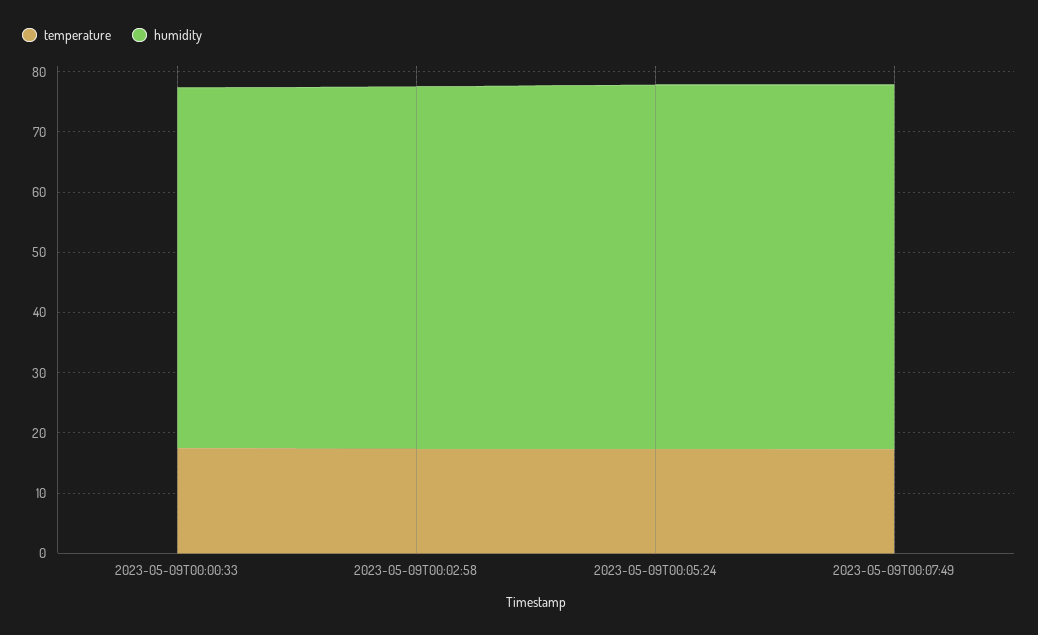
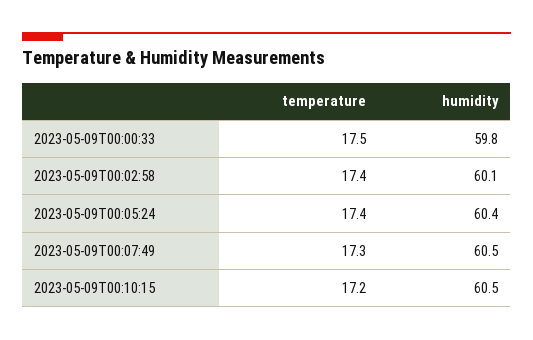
temperature, 2023-05-09T00:10:15: none -> 17.2
humidity, 2023-05-09T00:10:15: none -> 60.5

